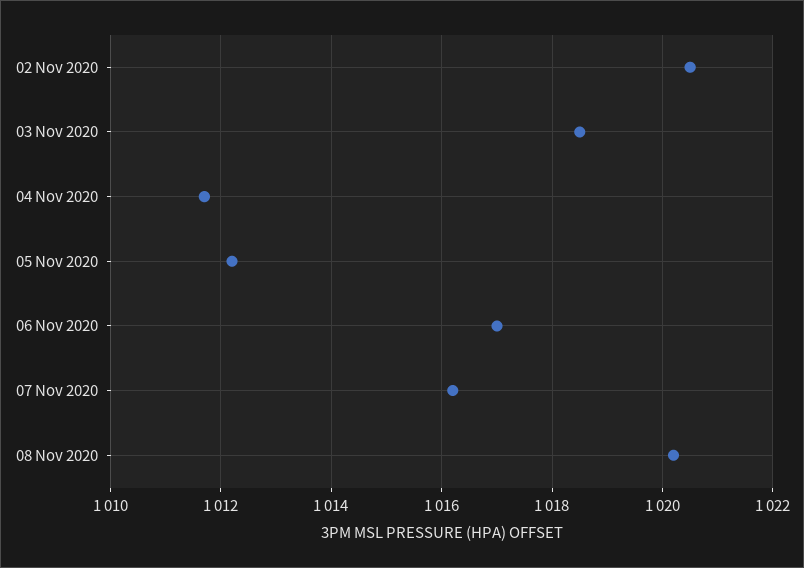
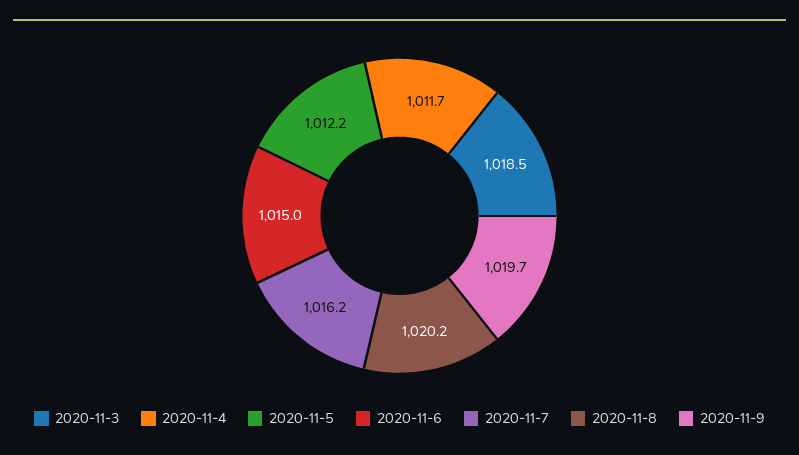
02 Nov 2020: 1020.5 -> none
06 Nov 2020: 1017 -> 1015
2020-11-9: none -> 1019.7

